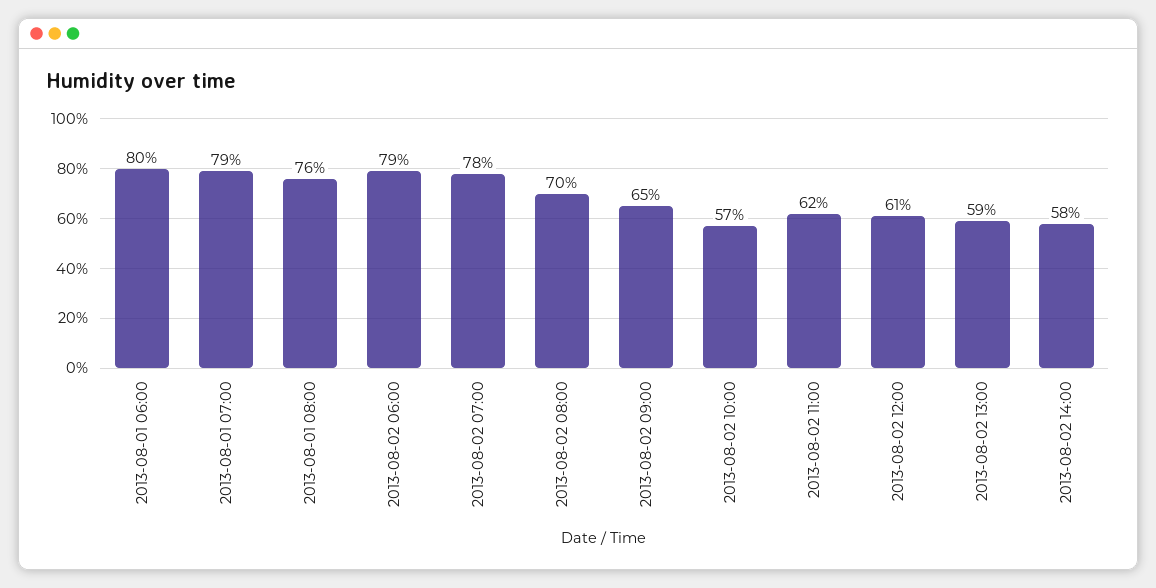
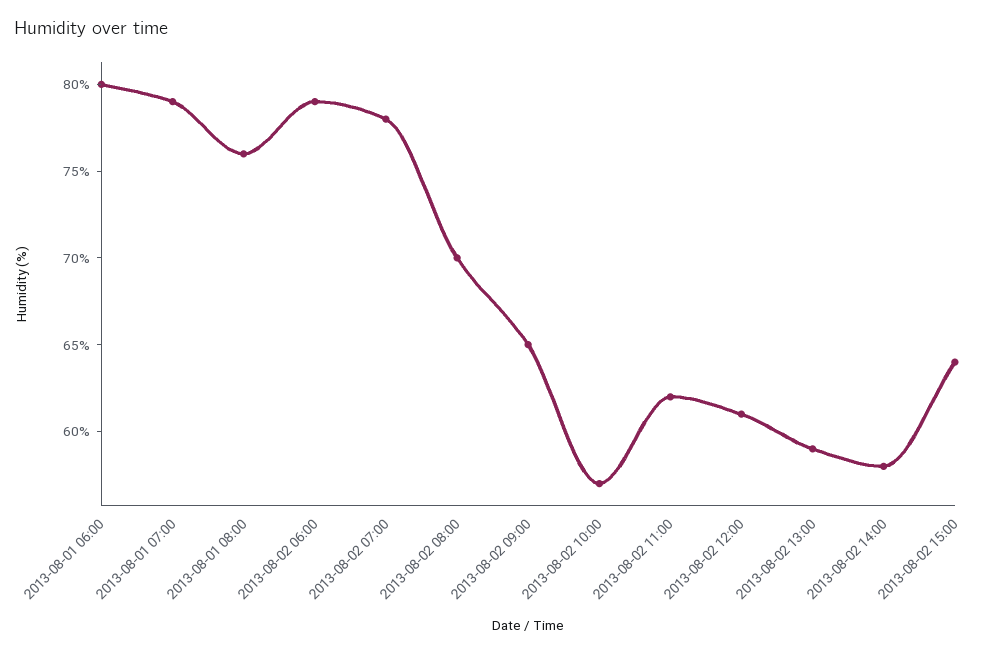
2013-08-02 15:00: none -> 64

